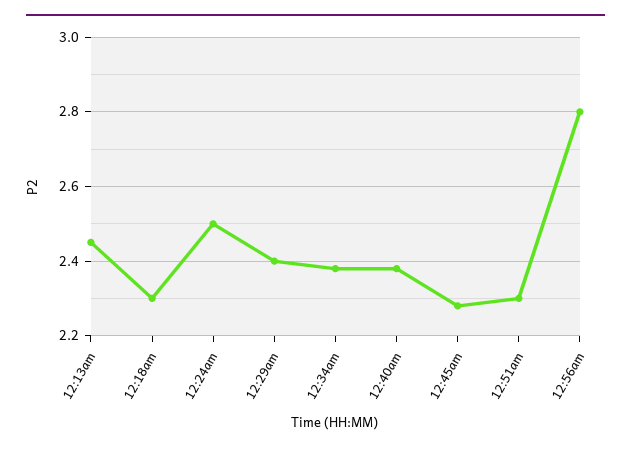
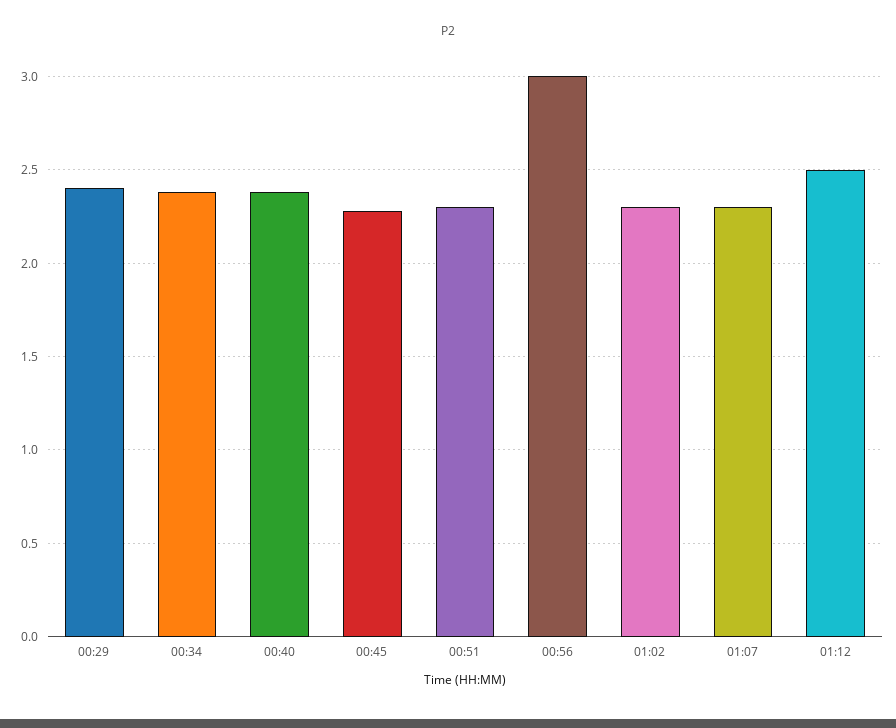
12:13am: 2.45 -> none
12:18am: 2.3 -> none
12:24am: 2.5 -> none
12:56am: 2.8 -> 3
01:02: none -> 2.3
01:07: none -> 2.3
01:12: none -> 2.5

